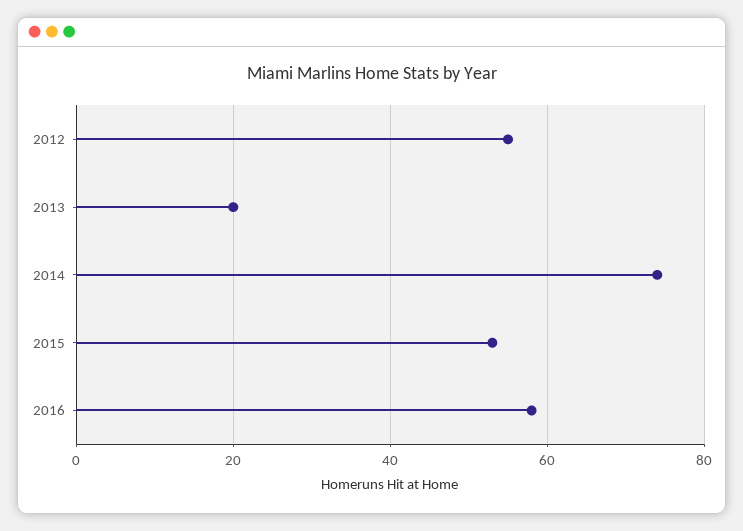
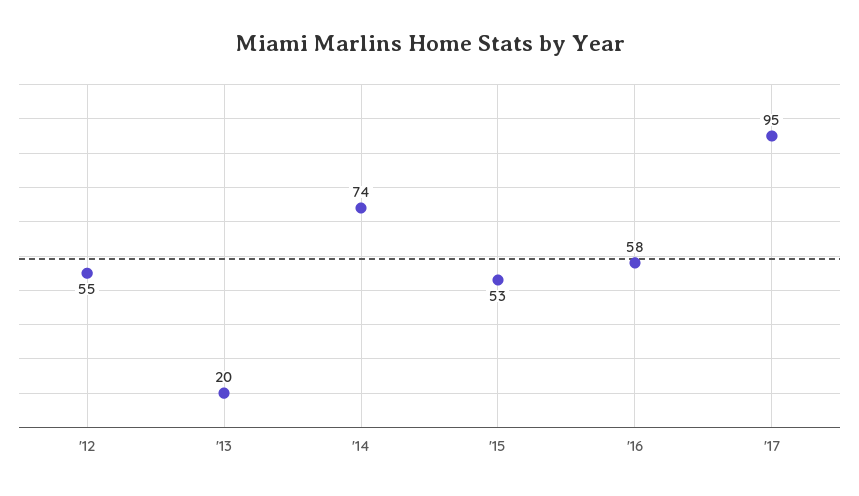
'17: none -> 95

